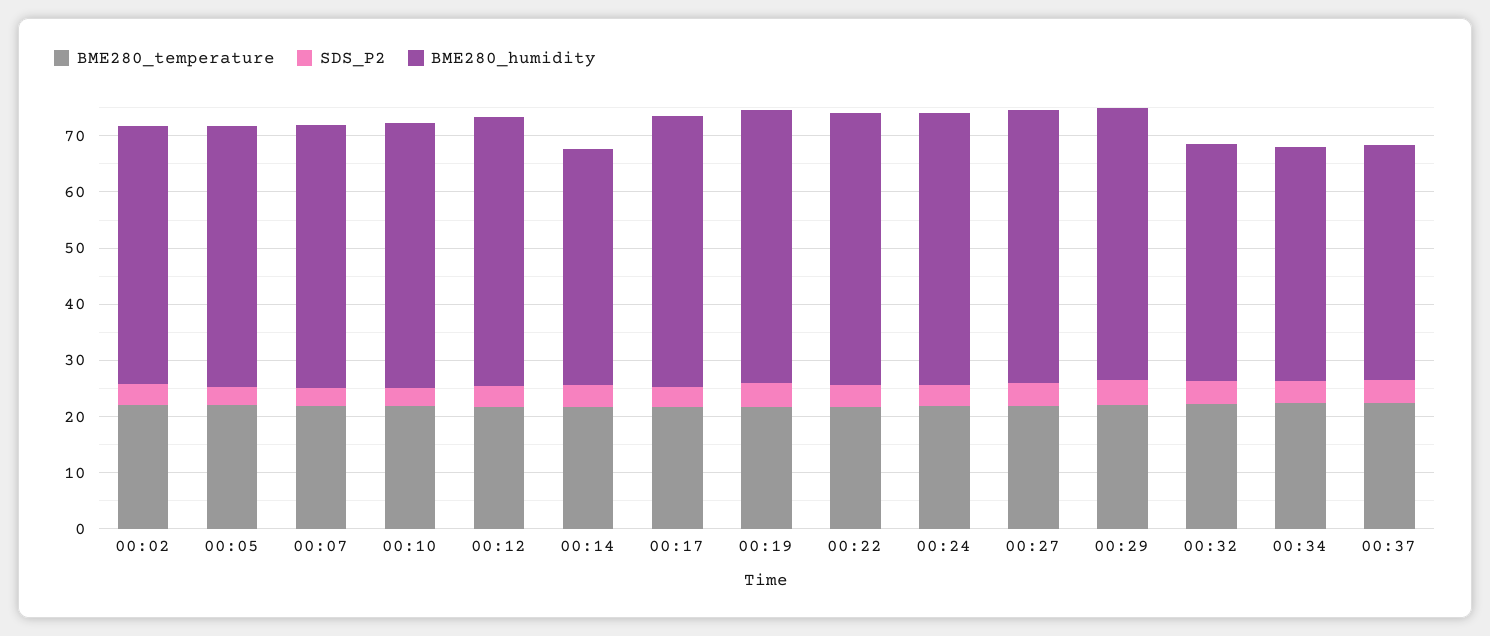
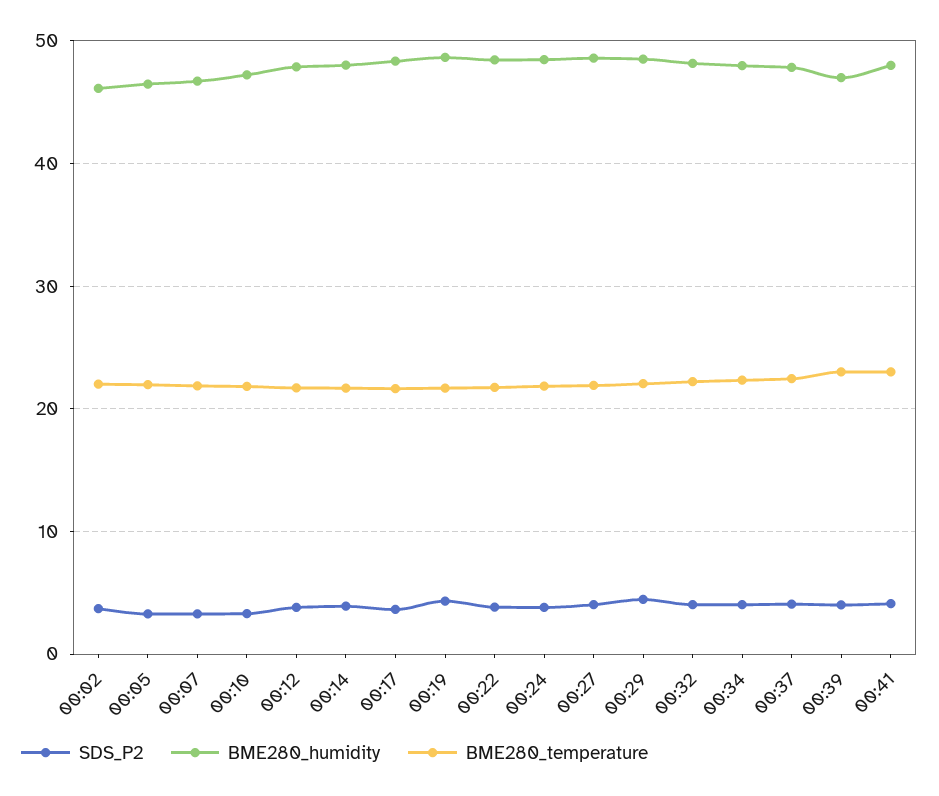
BME280_humidity, 00:14: 42 -> 48
BME280_humidity, 00:32: 42 -> 48
BME280_humidity, 00:34: 42 -> 48
BME280_humidity, 00:37: 42 -> 48
SDS_P2, 00:39: none -> 4
BME280_humidity, 00:39: none -> 47
BME280_temperature, 00:39: none -> 23
SDS_P2, 00:41: none -> 4
BME280_humidity, 00:41: none -> 48
BME280_temperature, 00:41: none -> 23

